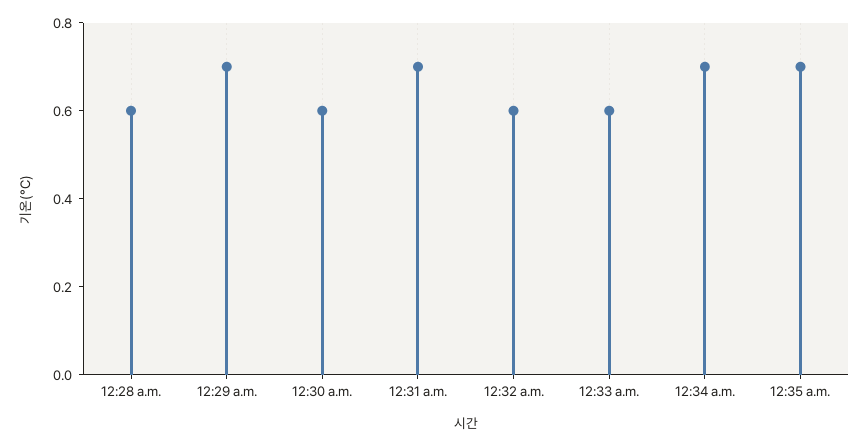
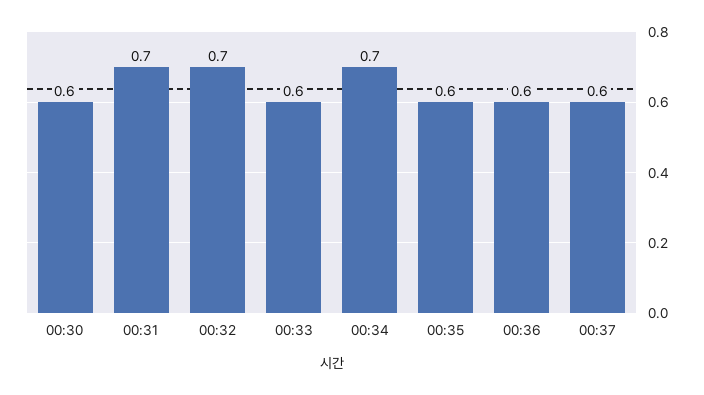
12:28 a.m.: 0.6 -> none
12:29 a.m.: 0.7 -> none
12:32 a.m.: 0.6 -> 0.7
12:35 a.m.: 0.7 -> 0.6
00:36: none -> 0.6
00:37: none -> 0.6

